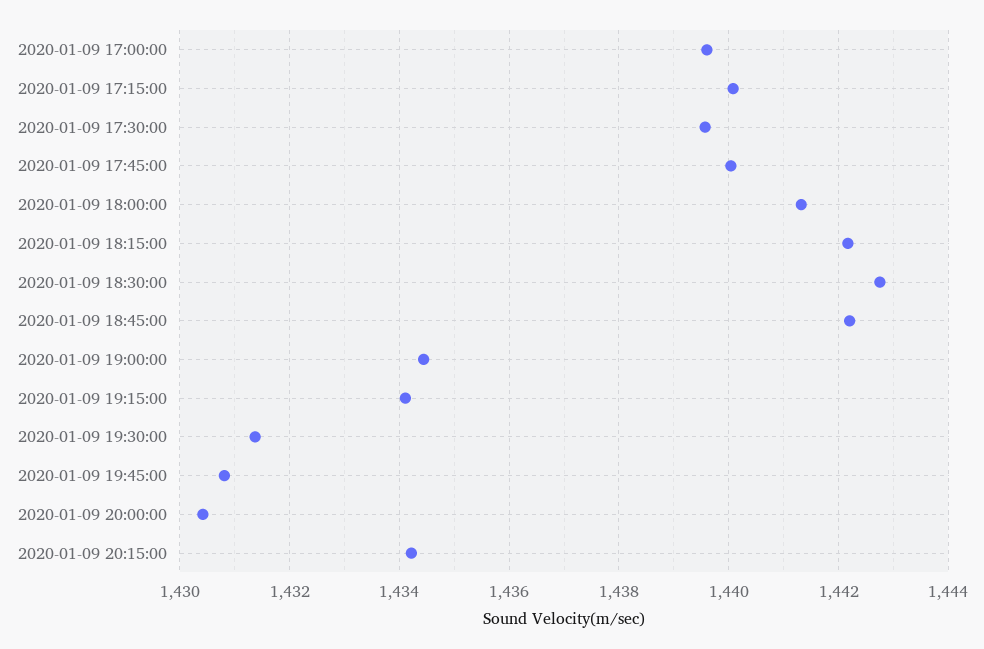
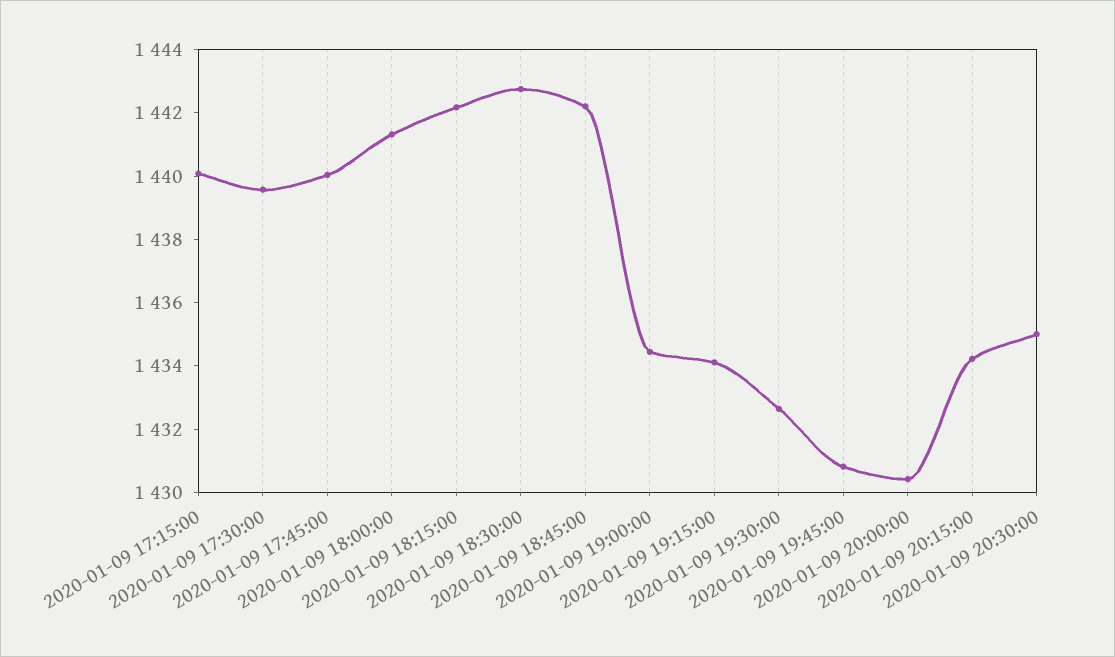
2020-01-09 17:00:00: 1439.6 -> none
2020-01-09 19:30:00: 1431.4 -> 1432.5
2020-01-09 20:30:00: none -> 1435

